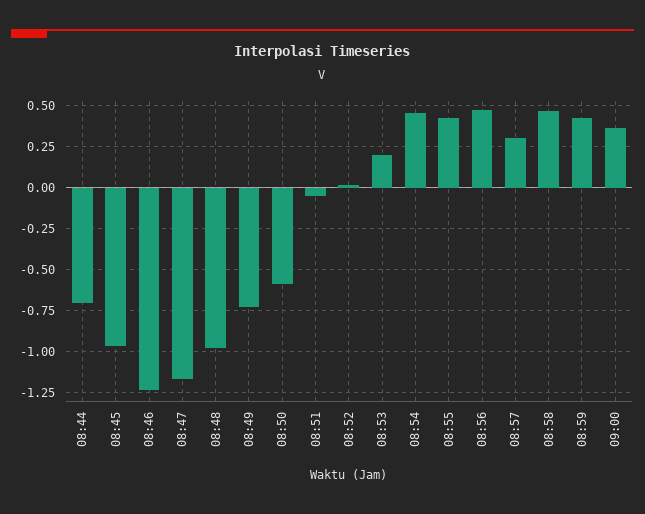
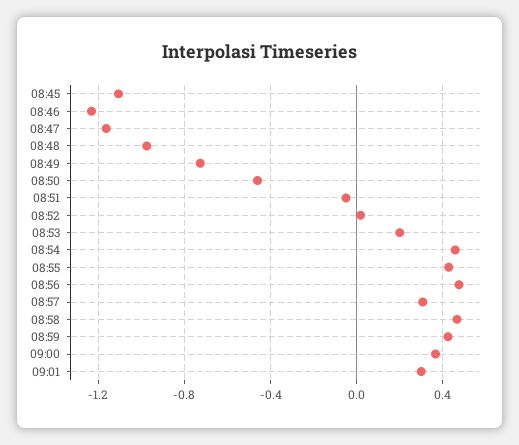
08:44: -0.7 -> none
08:45: -0.95 -> -1.1
08:50: -0.6 -> -0.45
09:01: none -> 0.3

